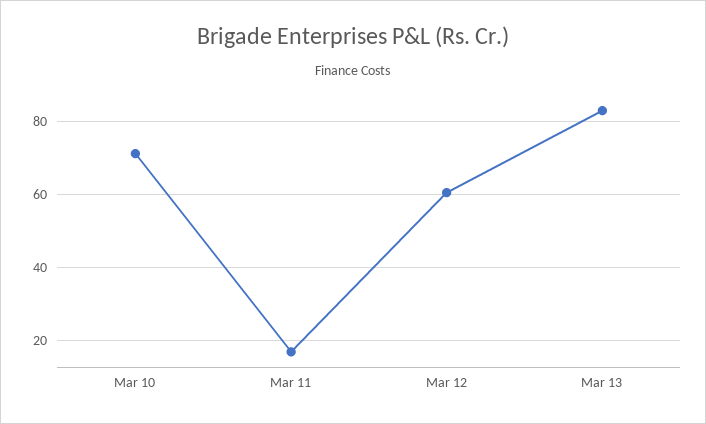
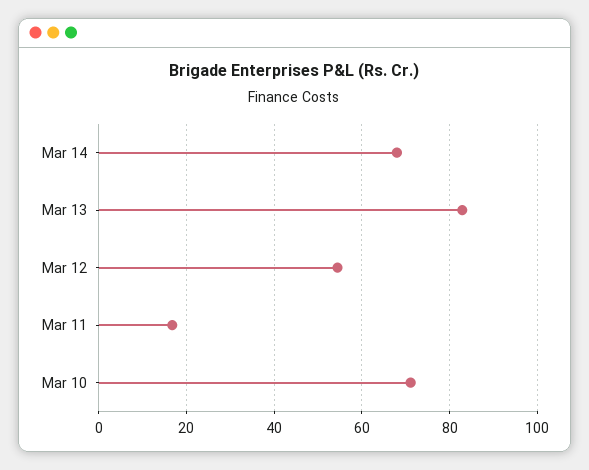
Mar 12: 60 -> 54
Mar 14: none -> 68

